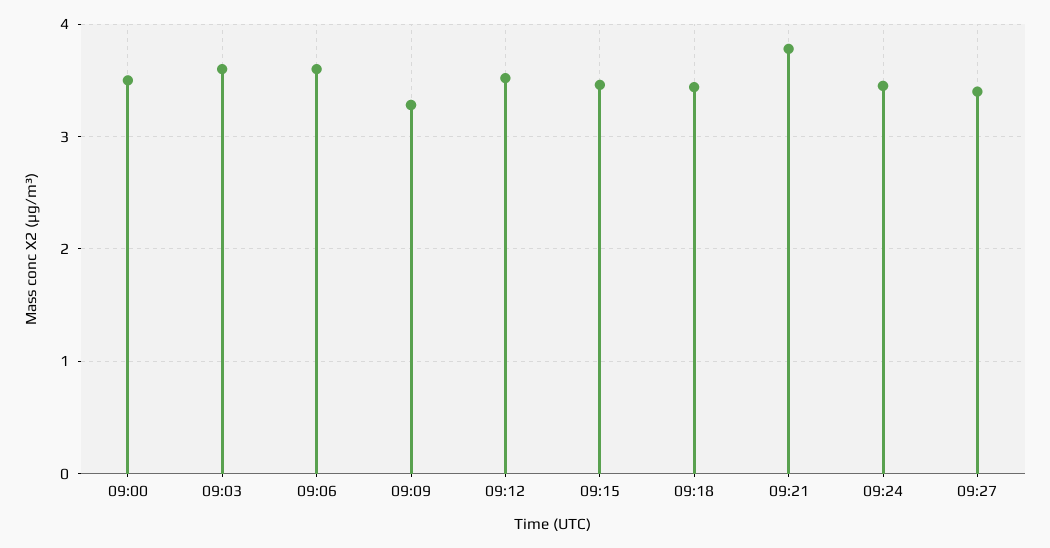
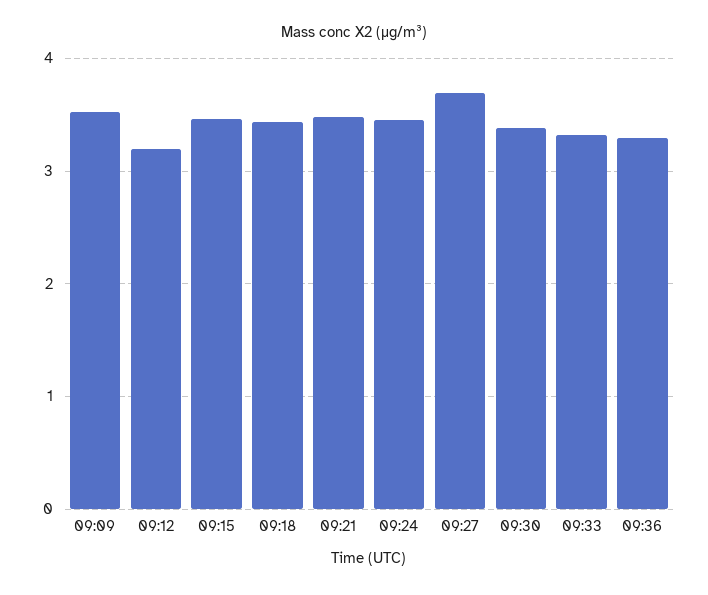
09:00: 3.5 -> none
09:03: 3.6 -> none
09:06: 3.6 -> none
09:09: 3.3 -> 3.5
09:12: 3.5 -> 3.2
09:21: 3.8 -> 3.5
09:27: 3.4 -> 3.7
09:30: none -> 3.4
09:33: none -> 3.3
09:36: none -> 3.3

